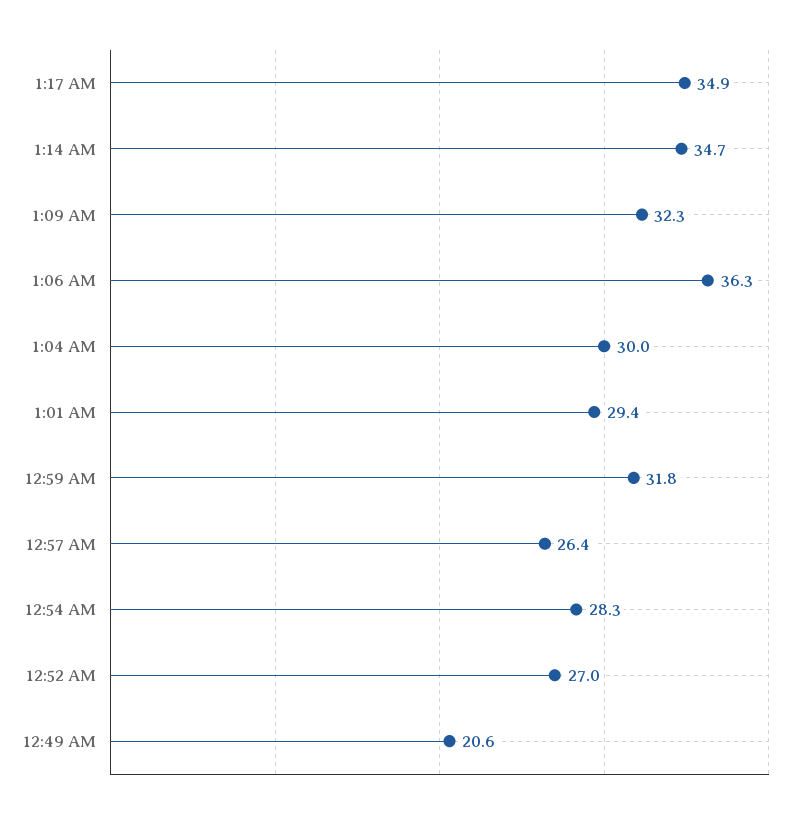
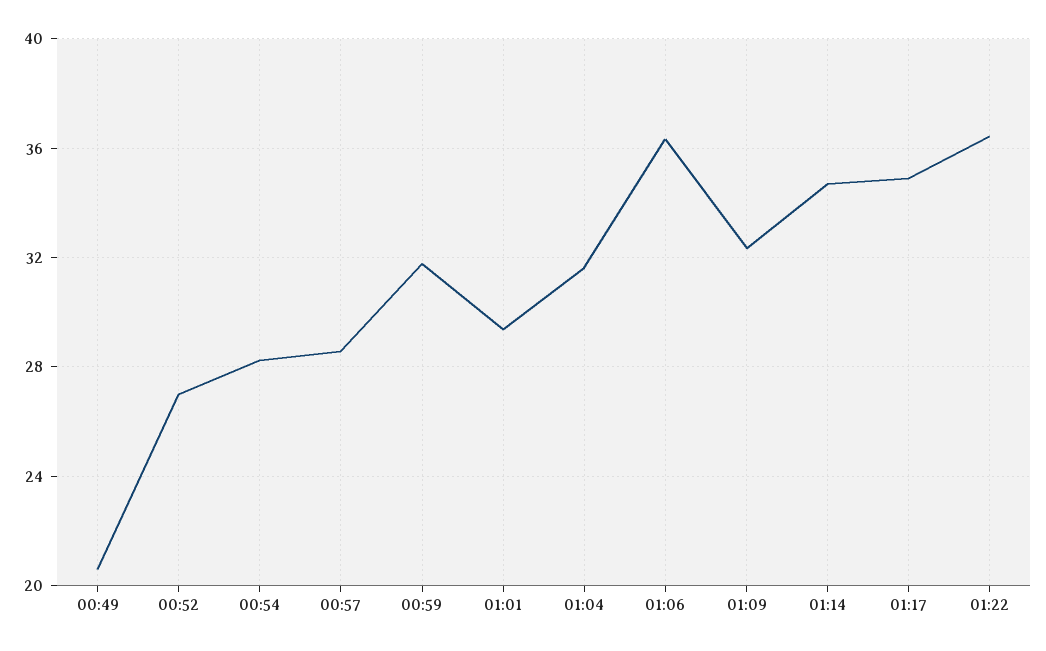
1:04 AM: 30 -> 31.5
12:57 AM: 26.4 -> 28.5
01:22: none -> 36.5

